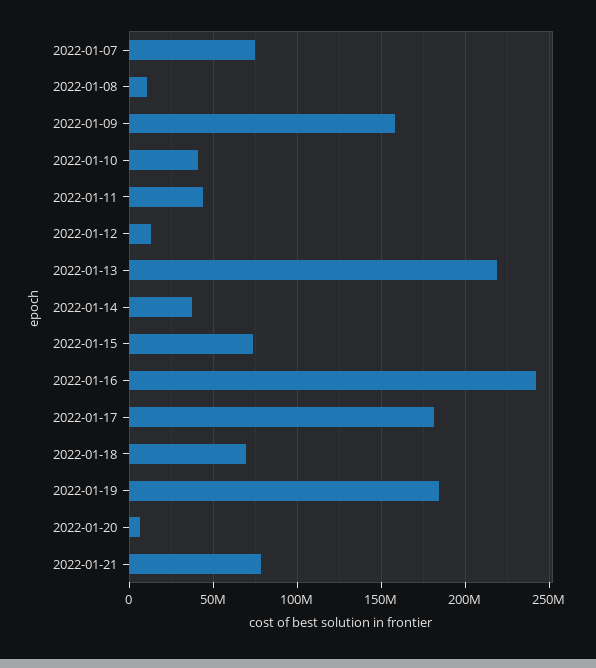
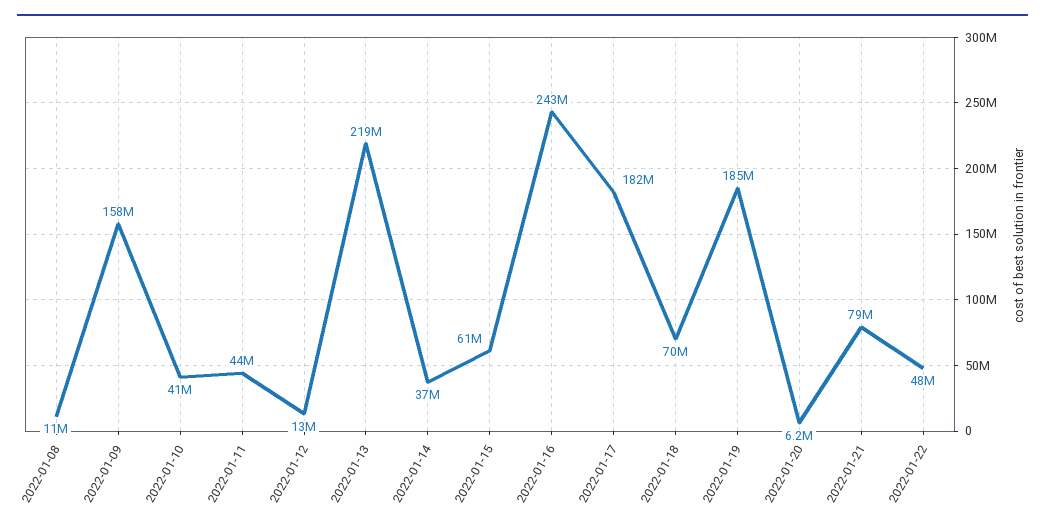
2022-01-07: 75000000 -> none
2022-01-15: 75000000 -> 61000000
2022-01-22: none -> 48000000

